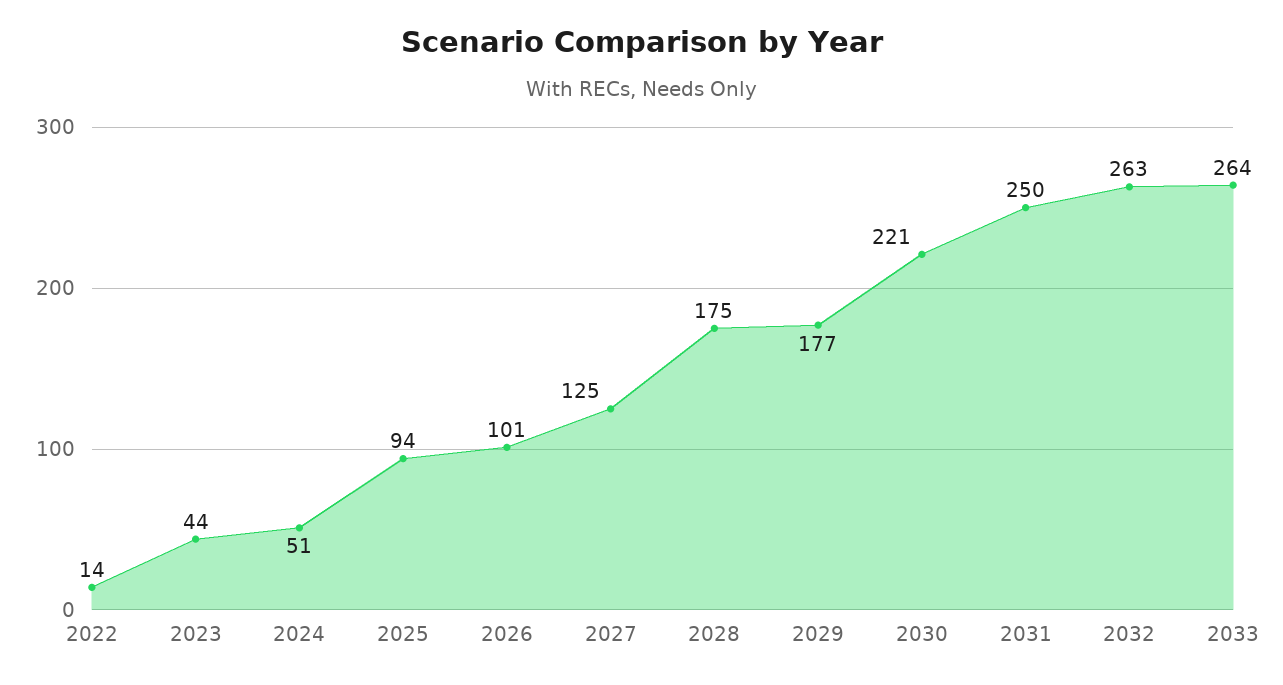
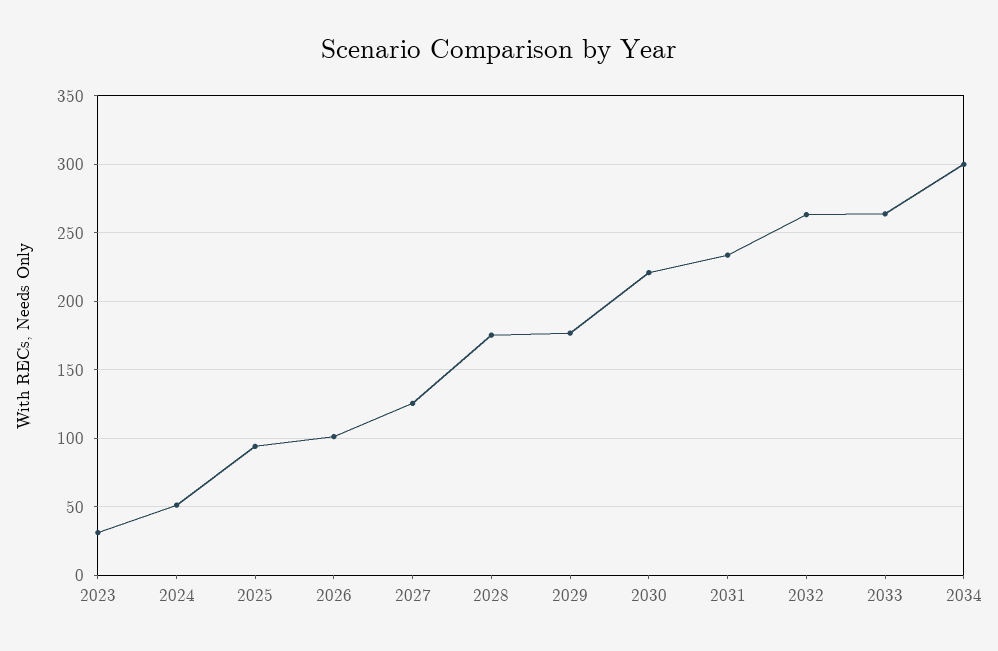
2022: 14 -> none
2023: 44 -> 30
2031: 250 -> 235
2034: none -> 300

